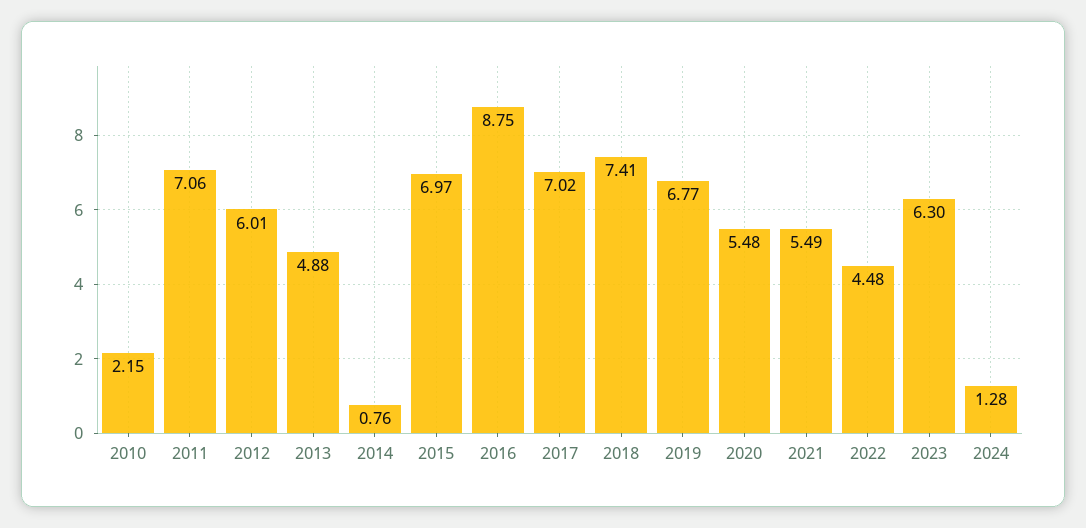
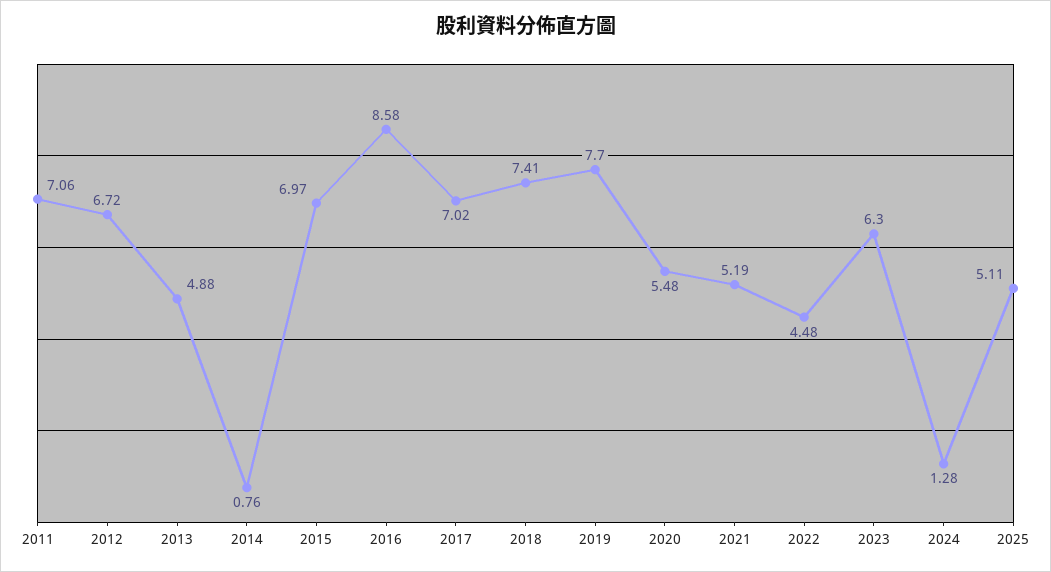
2010: 2.15 -> none
2012: 6.01 -> 6.72
2016: 8.75 -> 8.58
2019: 6.77 -> 7.7
2021: 5.49 -> 5.19
2025: none -> 5.11

